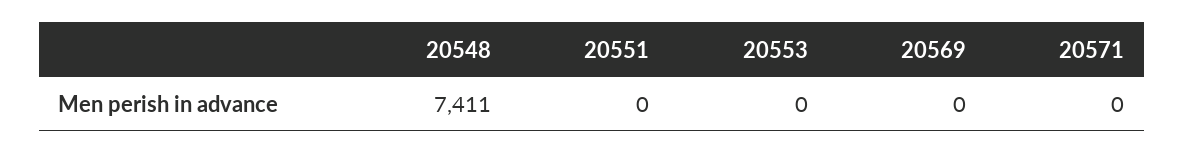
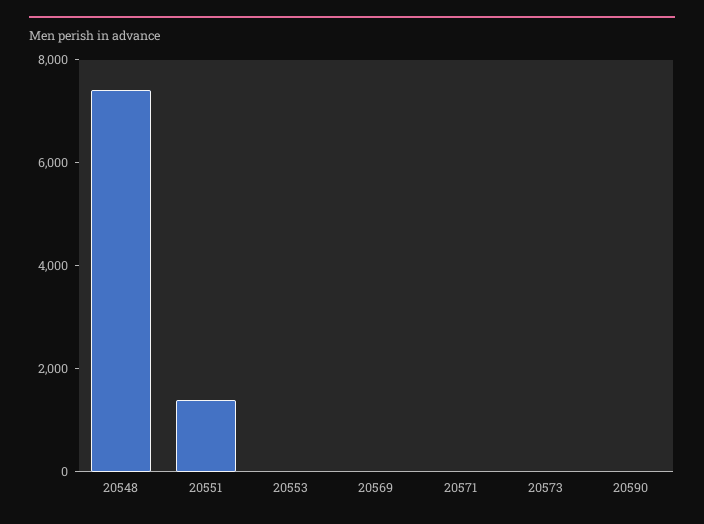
20551: 0 -> 1500
20573: none -> 0
20590: none -> 0

